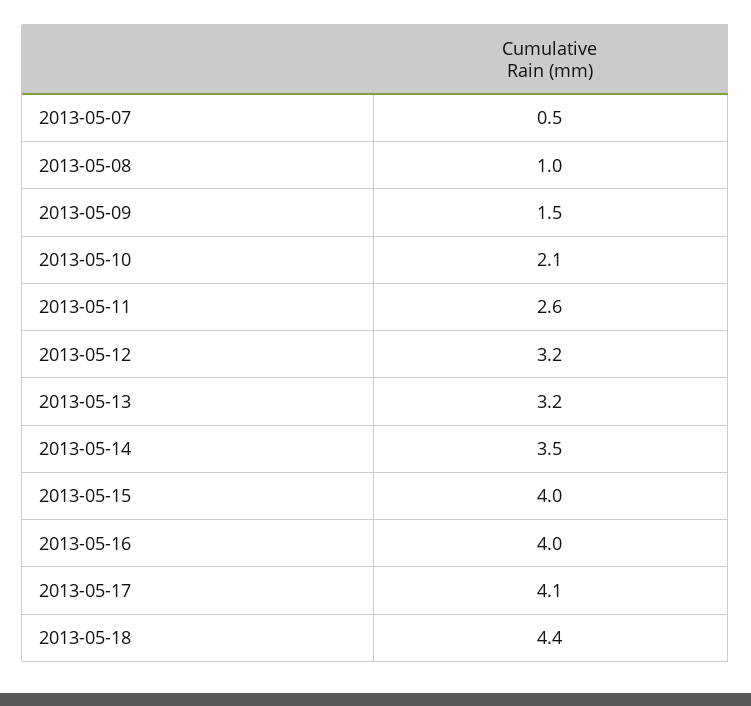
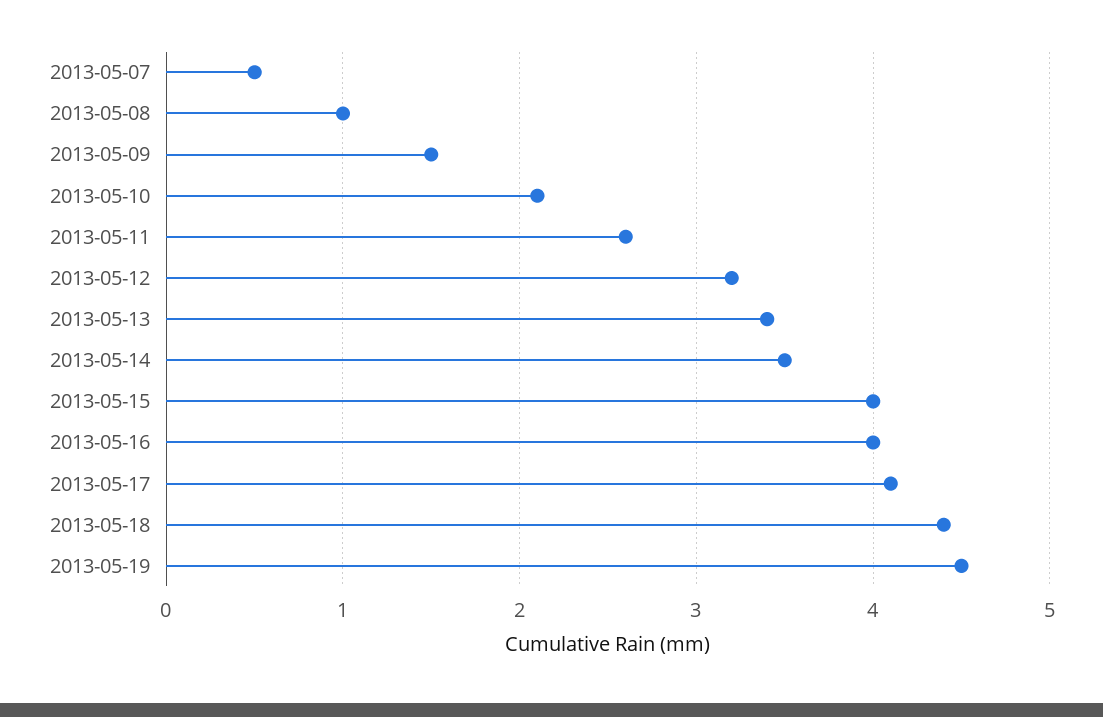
2013-05-13: 3.2 -> 3.4
2013-05-19: none -> 4.5

